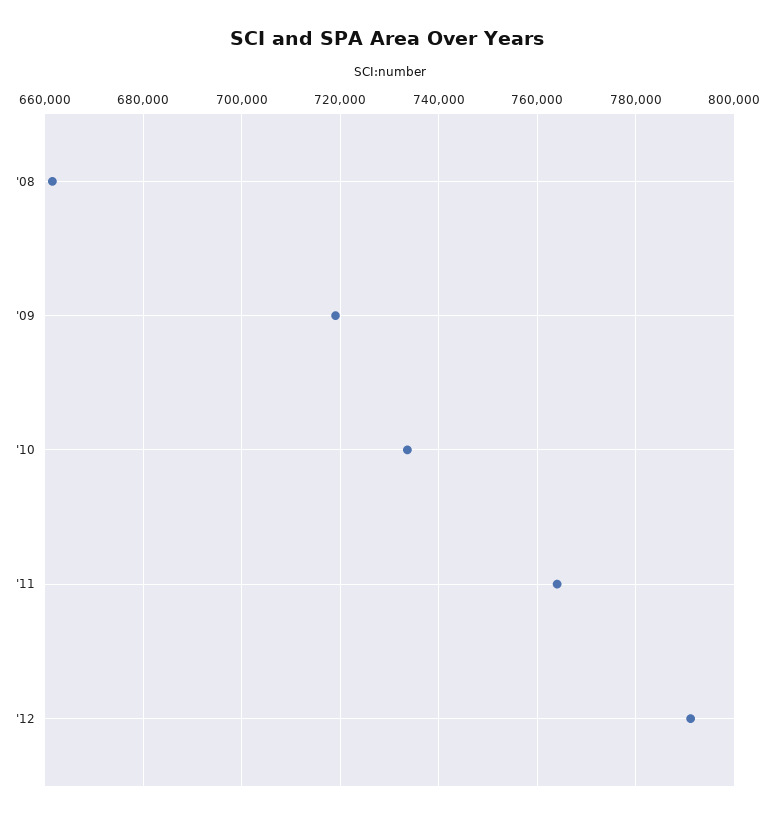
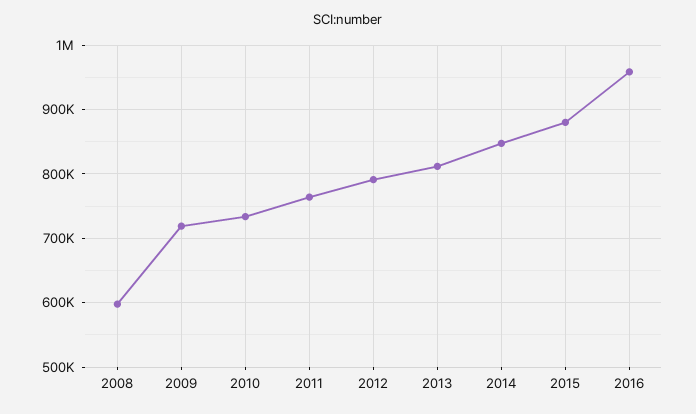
'08: 662000 -> 600000
2013: none -> 810000
2014: none -> 850000
2015: none -> 880000
2016: none -> 960000

